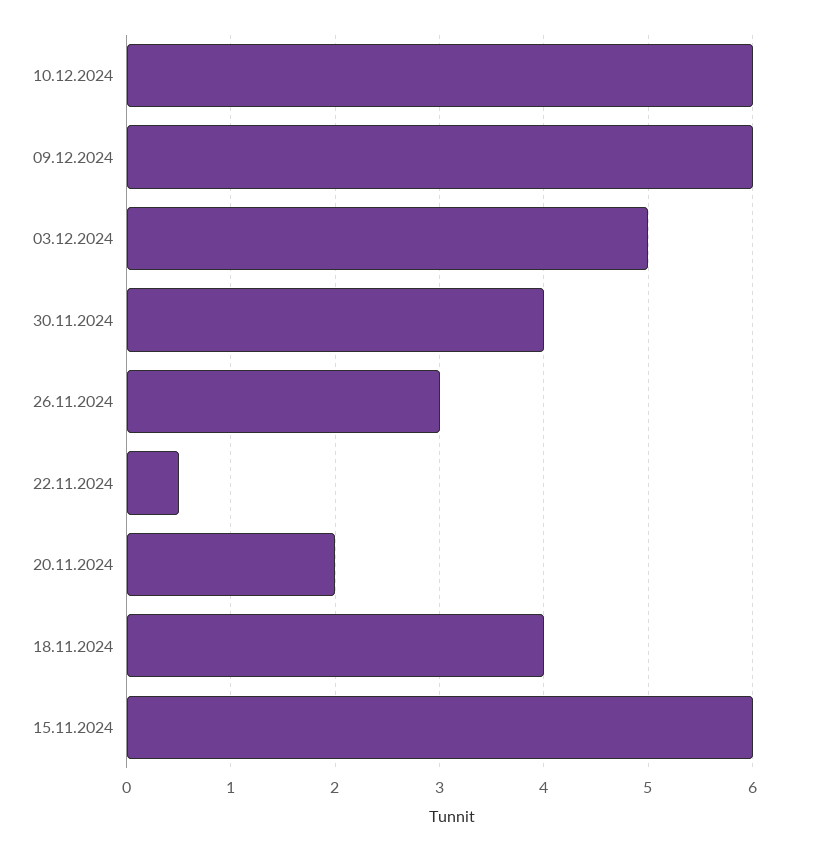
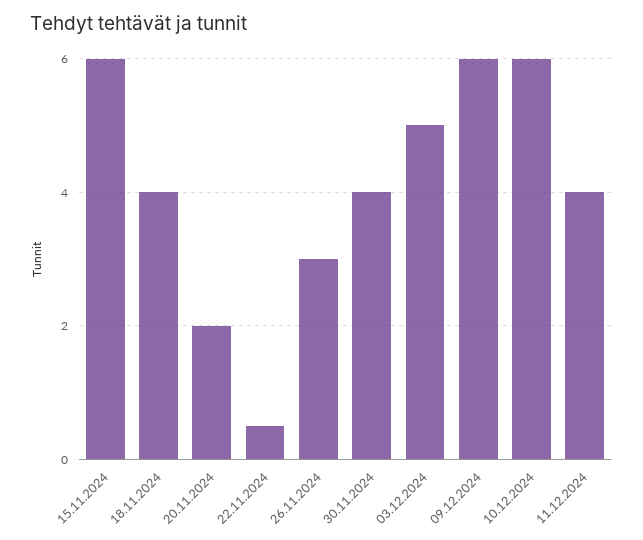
11.12.2024: none -> 4

